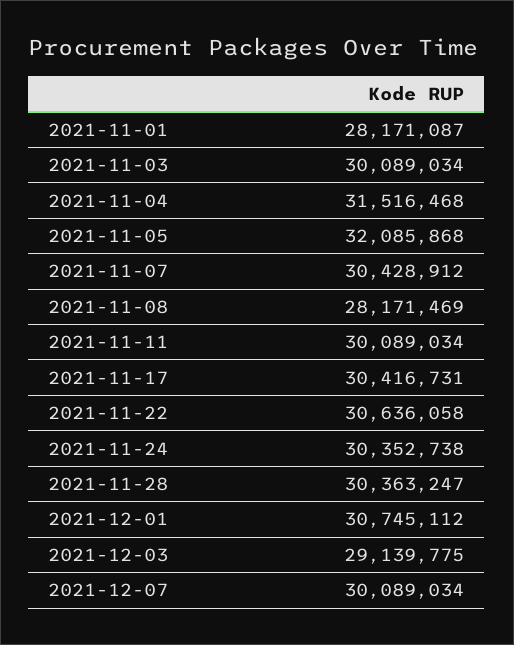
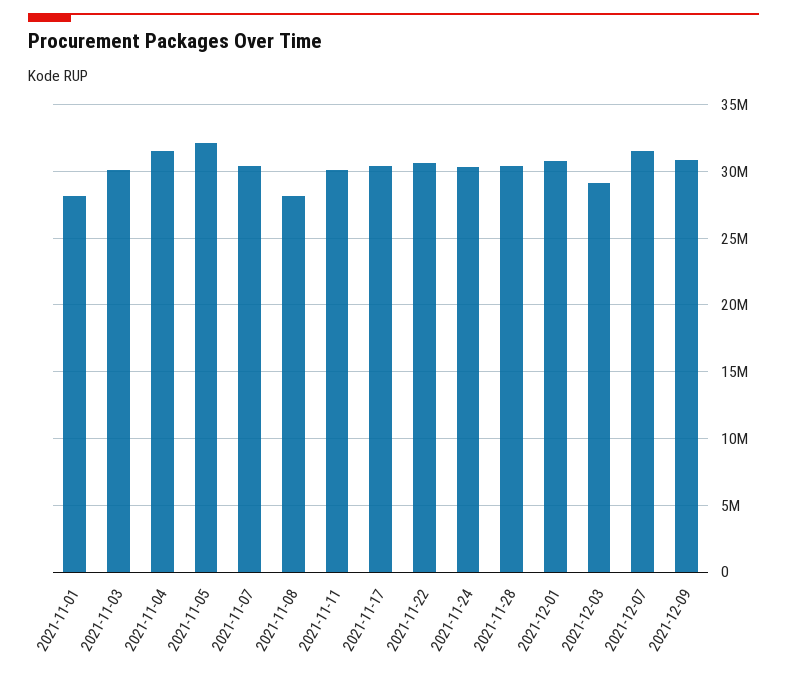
2021-12-07: 30089034 -> 31500000
2021-12-09: none -> 31000000

